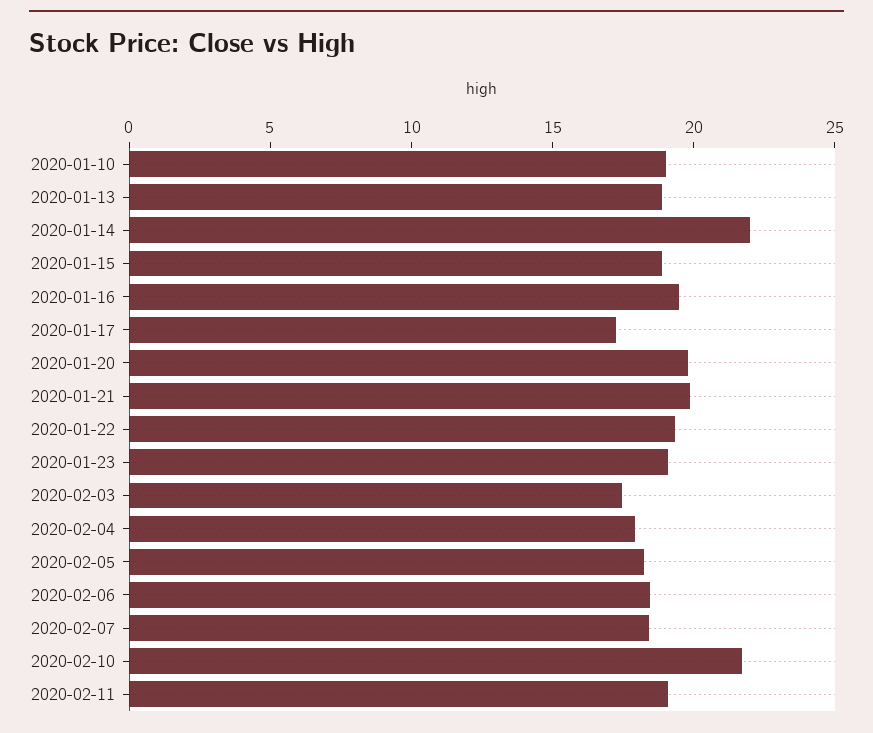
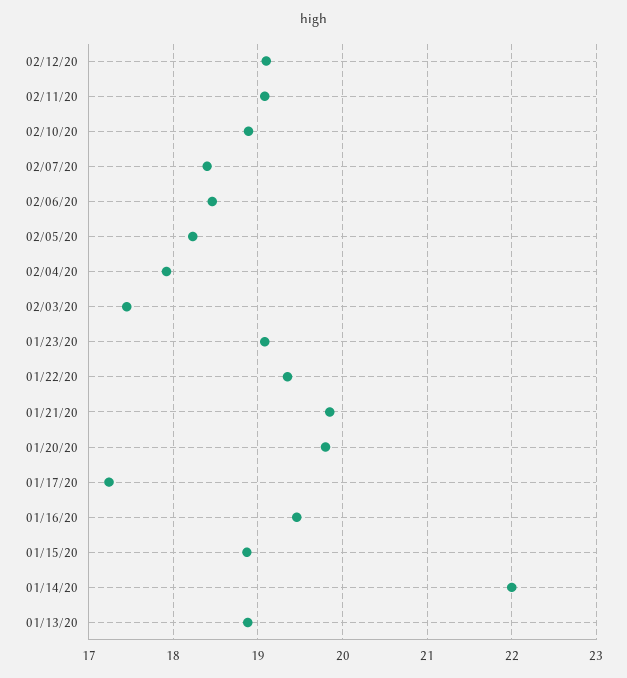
2020-01-10: 19 -> none
2020-02-10: 22 -> 18.9
02/12/20: none -> 19.1

